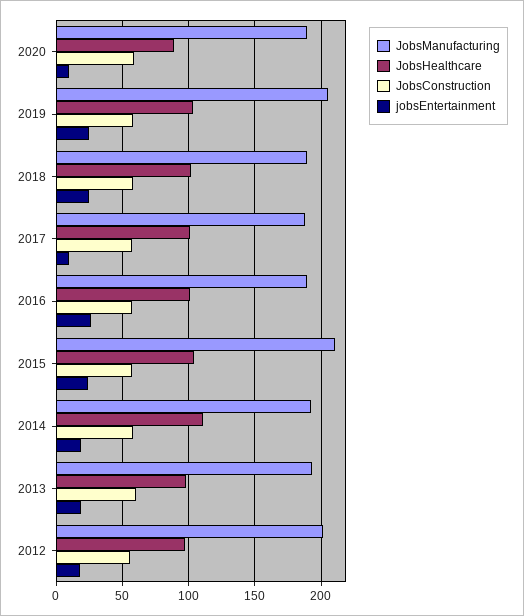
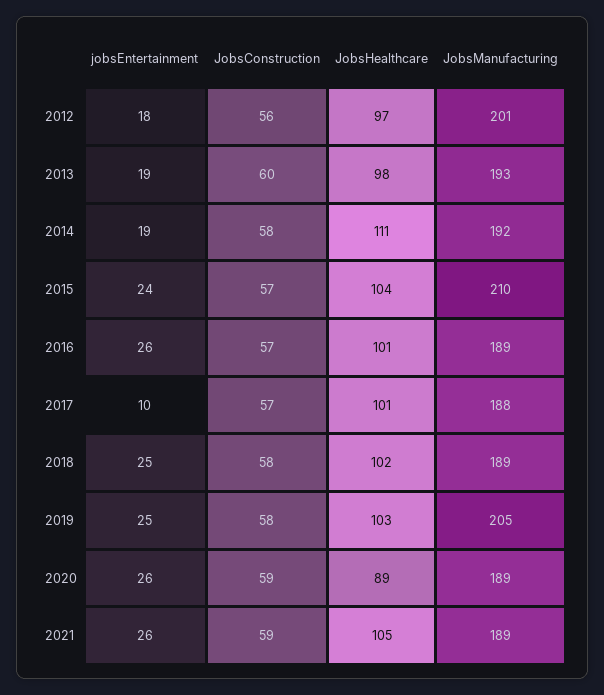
jobsEntertainment, 2020: 10 -> 26
jobsEntertainment, 2021: none -> 26
JobsConstruction, 2021: none -> 59
JobsHealthcare, 2021: none -> 105
JobsManufacturing, 2021: none -> 189

